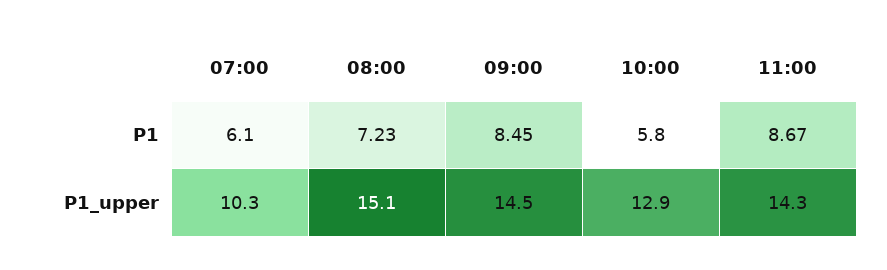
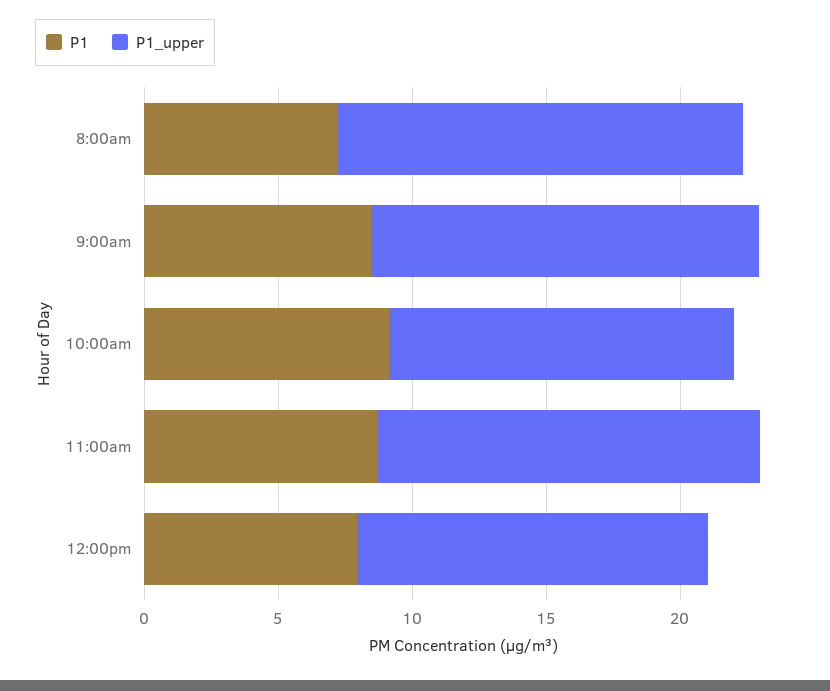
P1, 07:00: 6.1 -> none
P1, 10:00: 5.8 -> 9
P1_upper, 07:00: 10.3 -> none
P1, 12:00pm: none -> 8
P1_upper, 12:00pm: none -> 13

